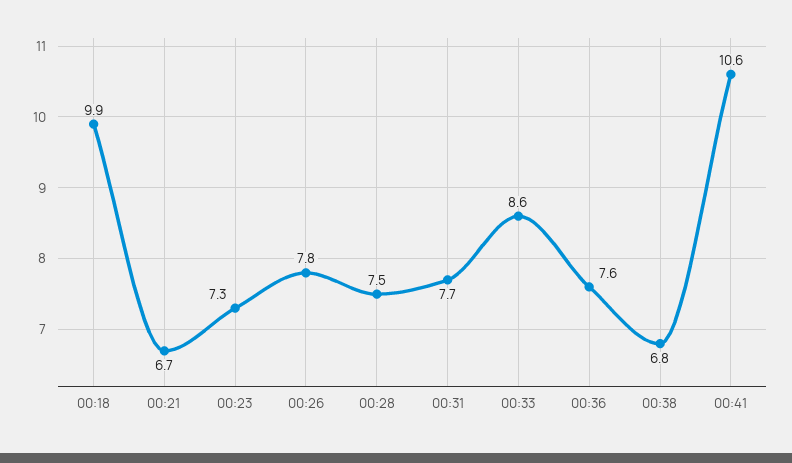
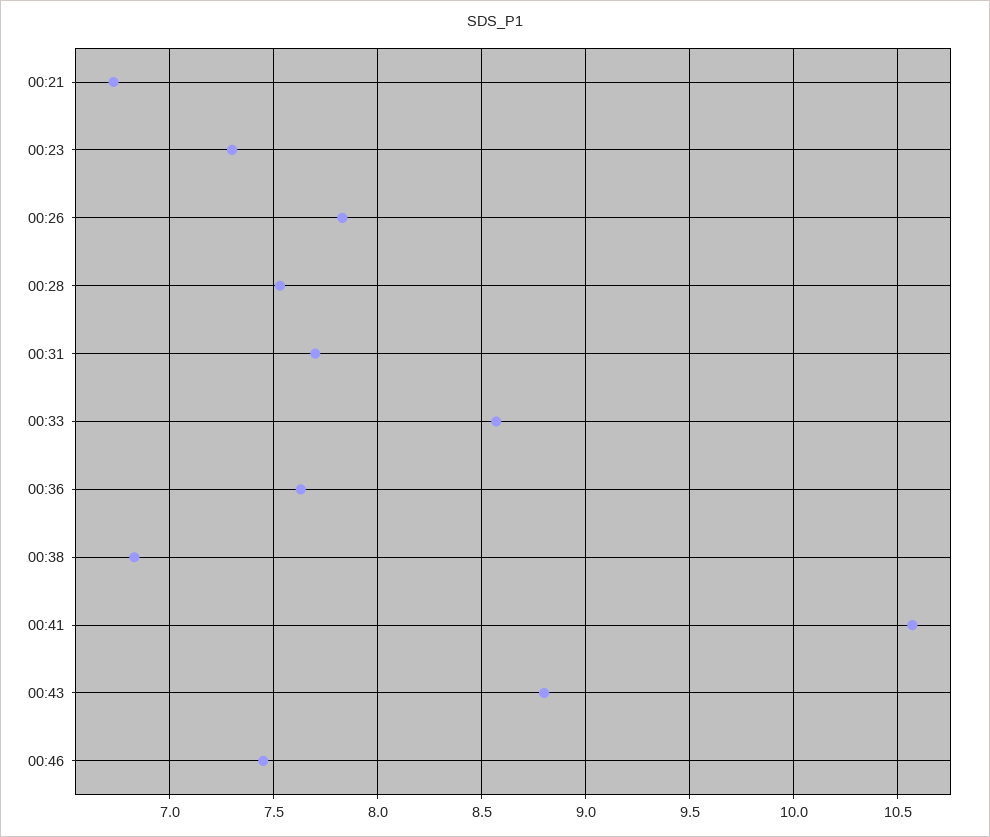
00:18: 9.9 -> none
00:43: none -> 8.8
00:46: none -> 7.45

